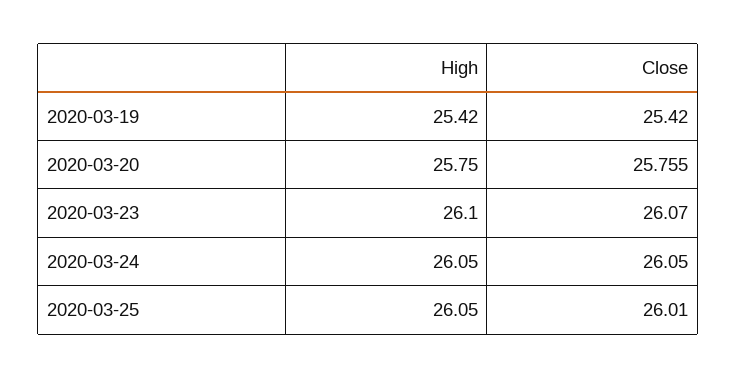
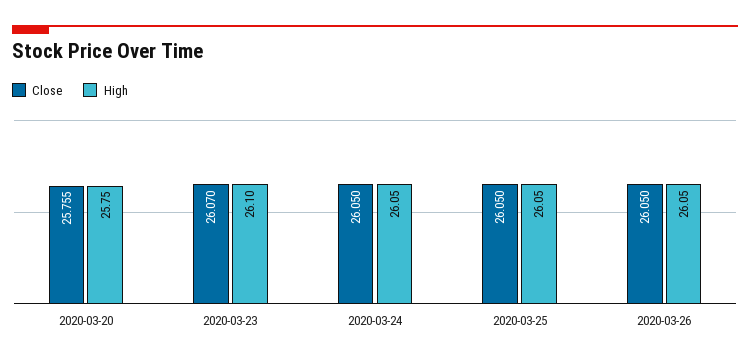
High, 2020-03-19: 25.42 -> none
Close, 2020-03-19: 25.42 -> none
Close, 2020-03-25: 26.01 -> 26.05
Close, 2020-03-26: none -> 26.05
High, 2020-03-26: none -> 26.05

